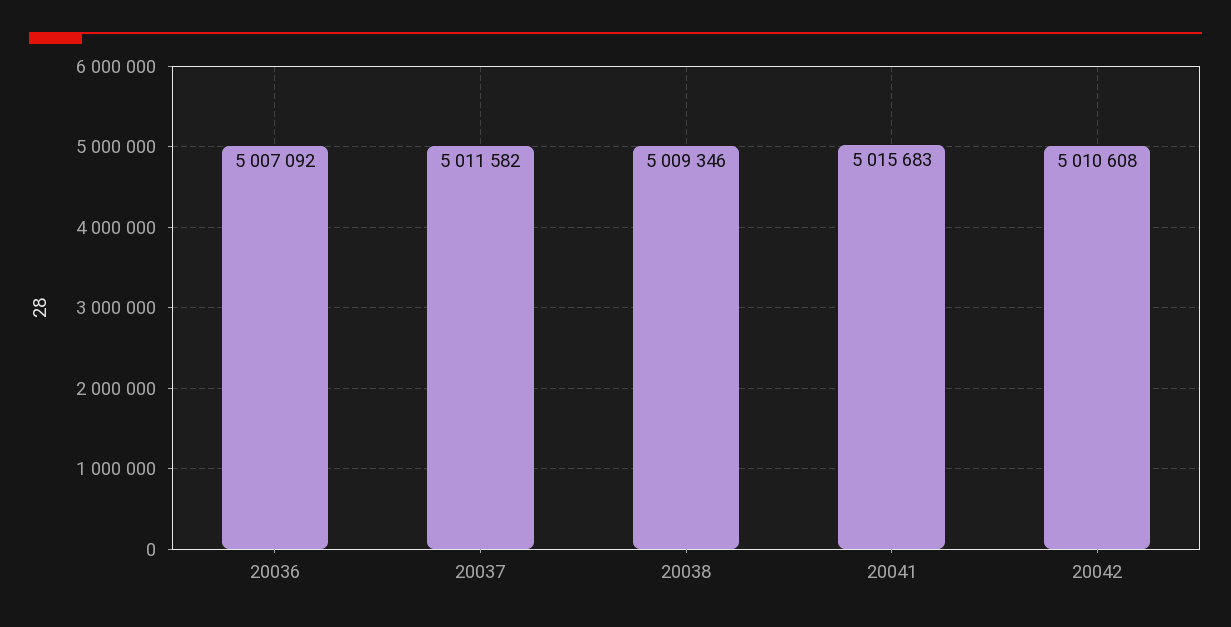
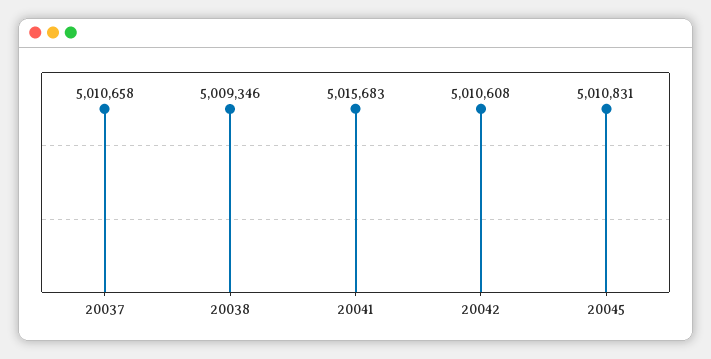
20036: 5007092 -> none
20037: 5011582 -> 5010658
20045: none -> 5010831

